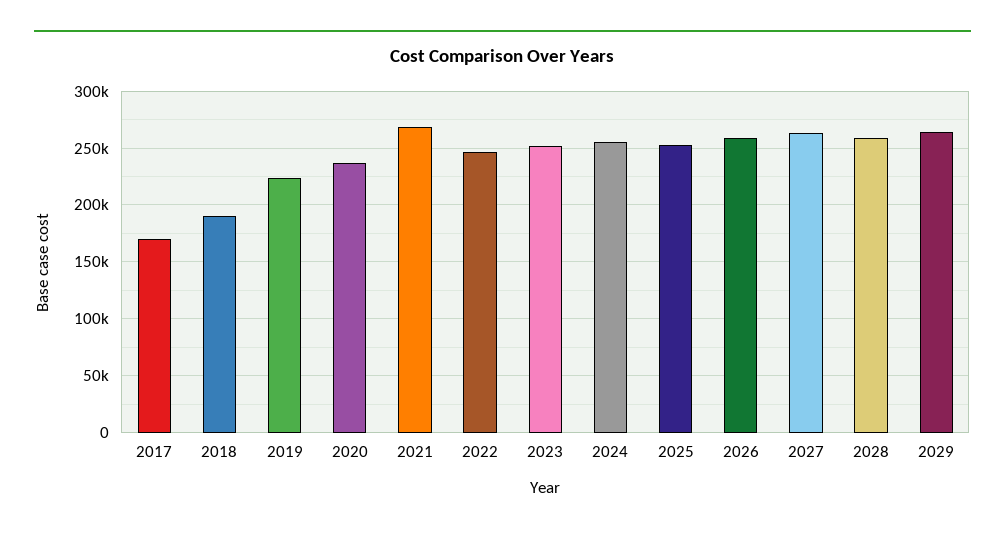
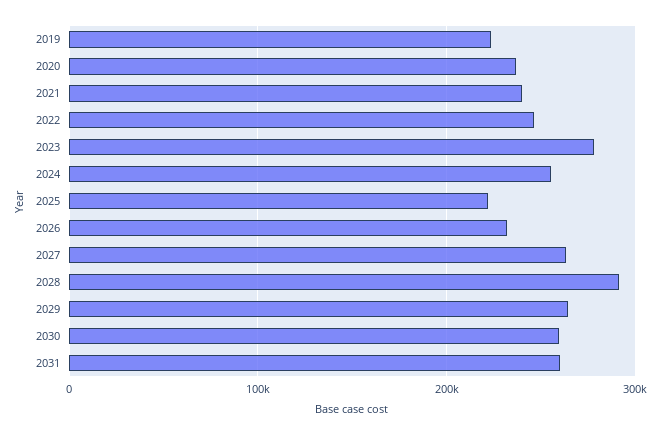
2017: 170000 -> none
2018: 190000 -> none
2021: 270000 -> 240000
2023: 250000 -> 280000
2025: 250000 -> 220000
2026: 260000 -> 230000
2028: 260000 -> 290000
2030: none -> 260000
2031: none -> 260000

